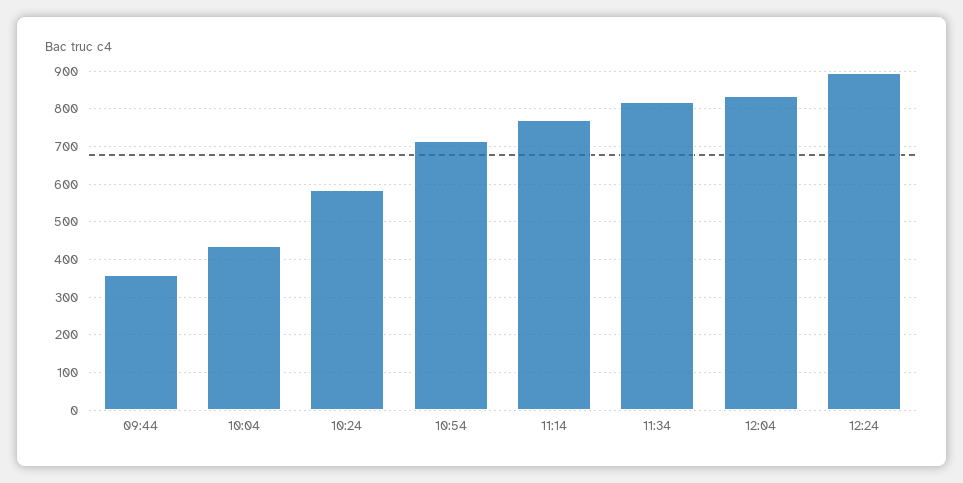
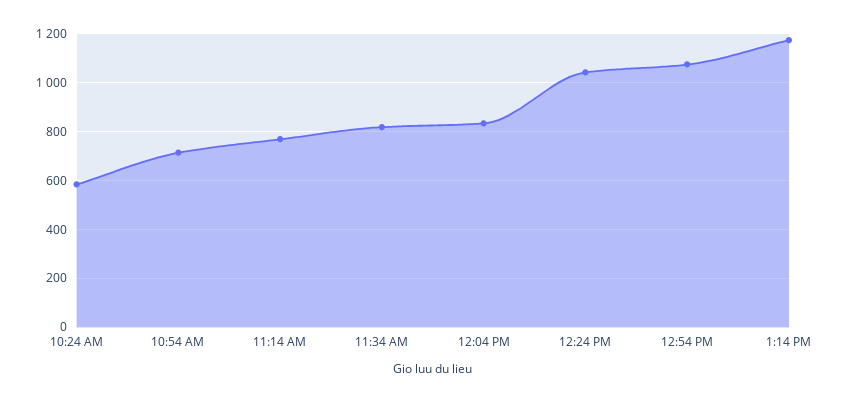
09:44: 360 -> none
10:04: 440 -> none
12:24: 900 -> 1050
12:54 PM: none -> 1075
1:14 PM: none -> 1175

